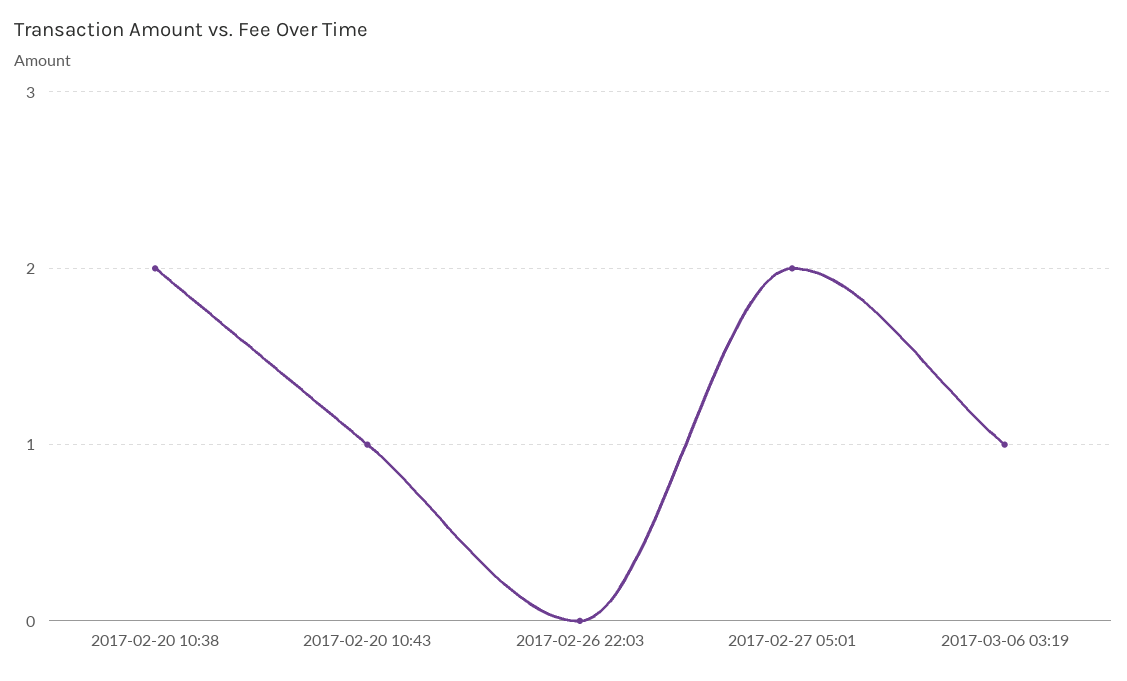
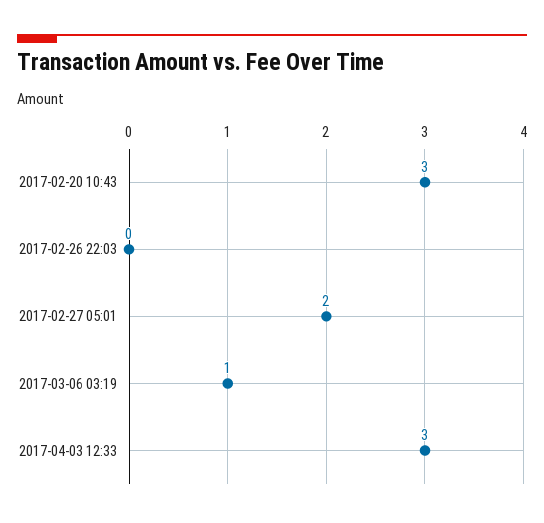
2017-02-20 10:38: 2 -> none
2017-02-20 10:43: 1 -> 3
2017-04-03 12:33: none -> 3

